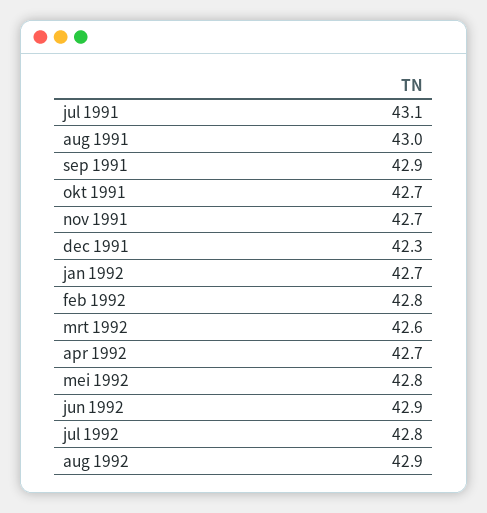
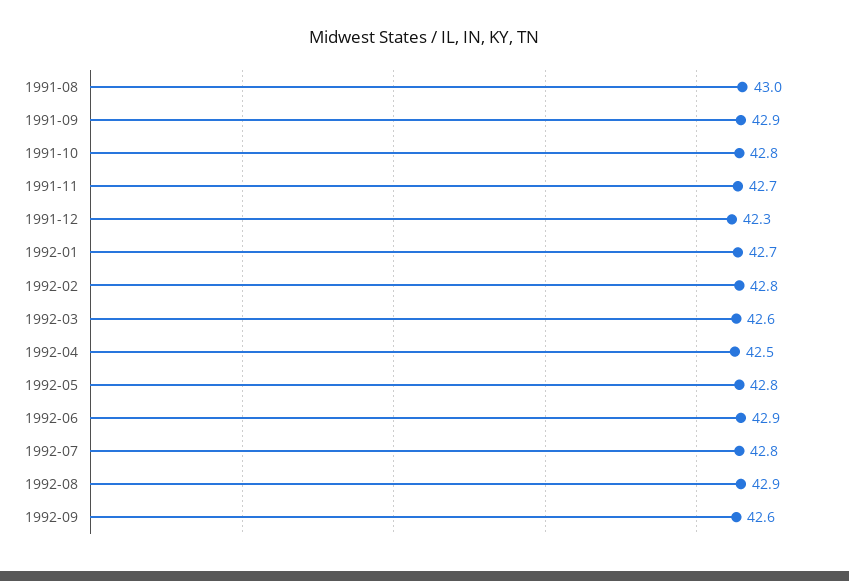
jul 1991: 43.1 -> none
okt 1991: 42.7 -> 42.8
apr 1992: 42.7 -> 42.5
1992-09: none -> 42.6

